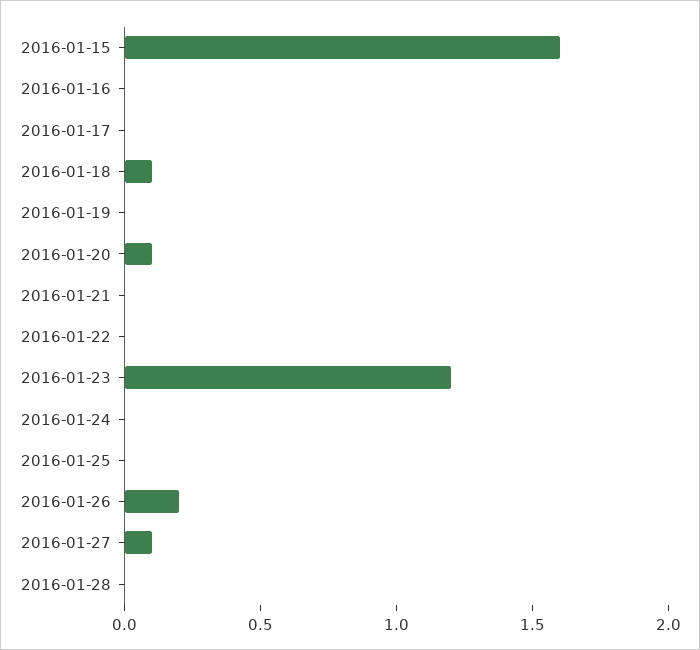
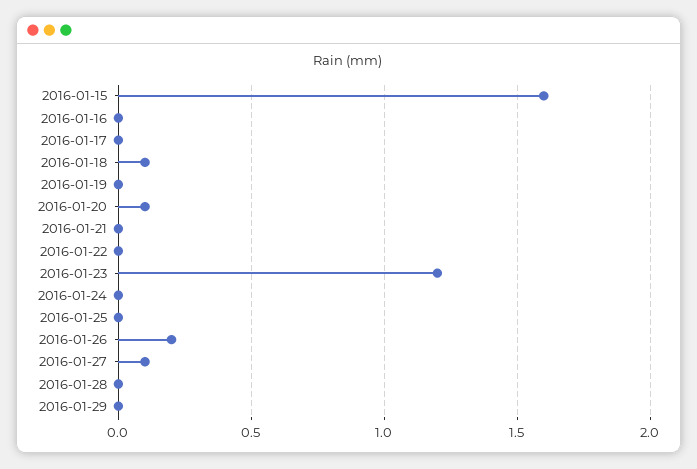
2016-01-29: none -> 0

